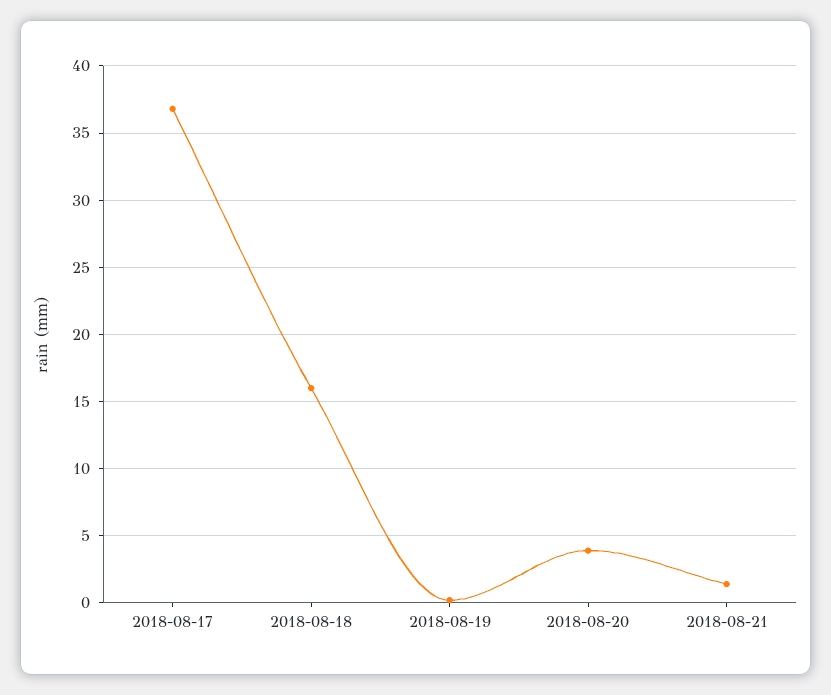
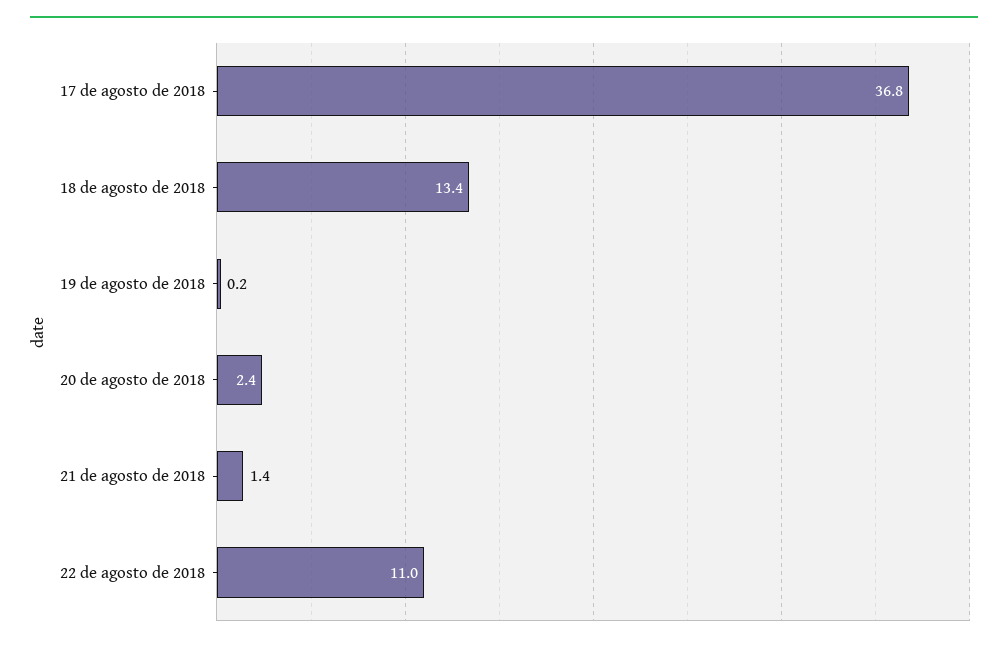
2018-08-18: 16 -> 13.4
2018-08-20: 4 -> 2.4
22 de agosto de 2018: none -> 11

